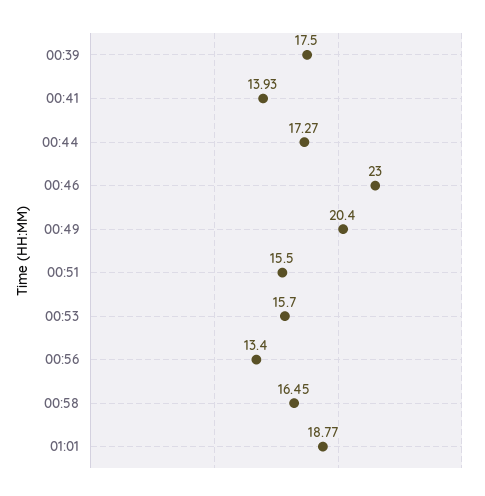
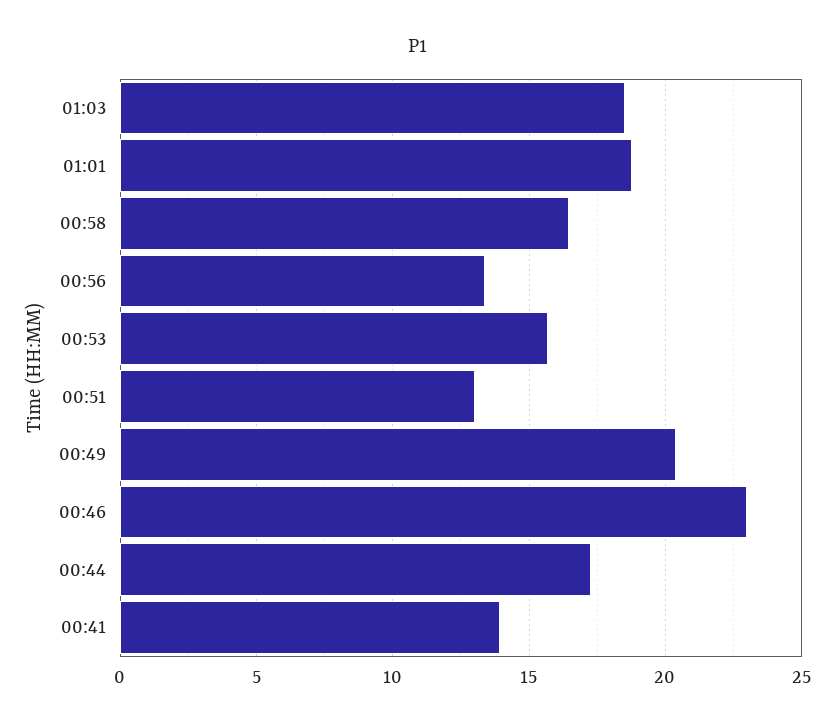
00:39: 17.5 -> none
00:51: 15.5 -> 13
01:03: none -> 18.5

